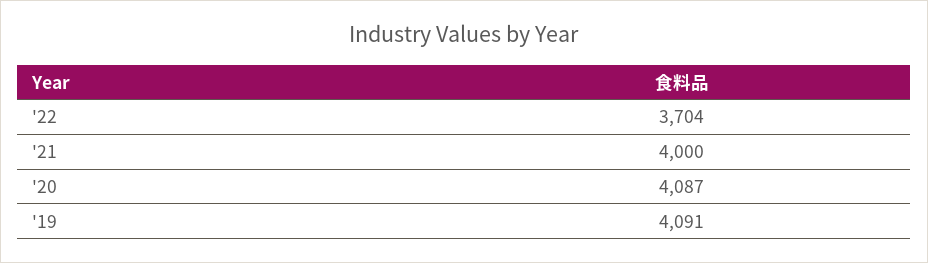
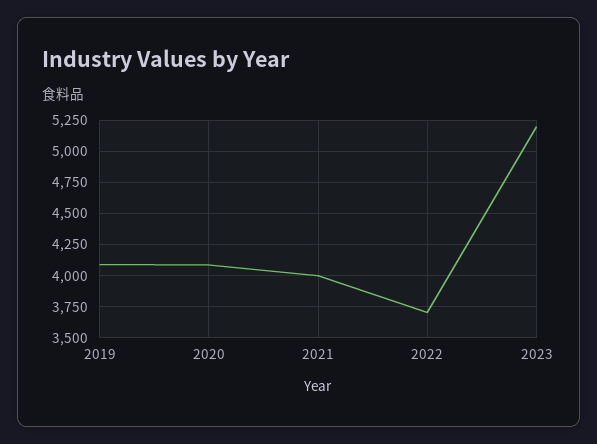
2023: none -> 5200

